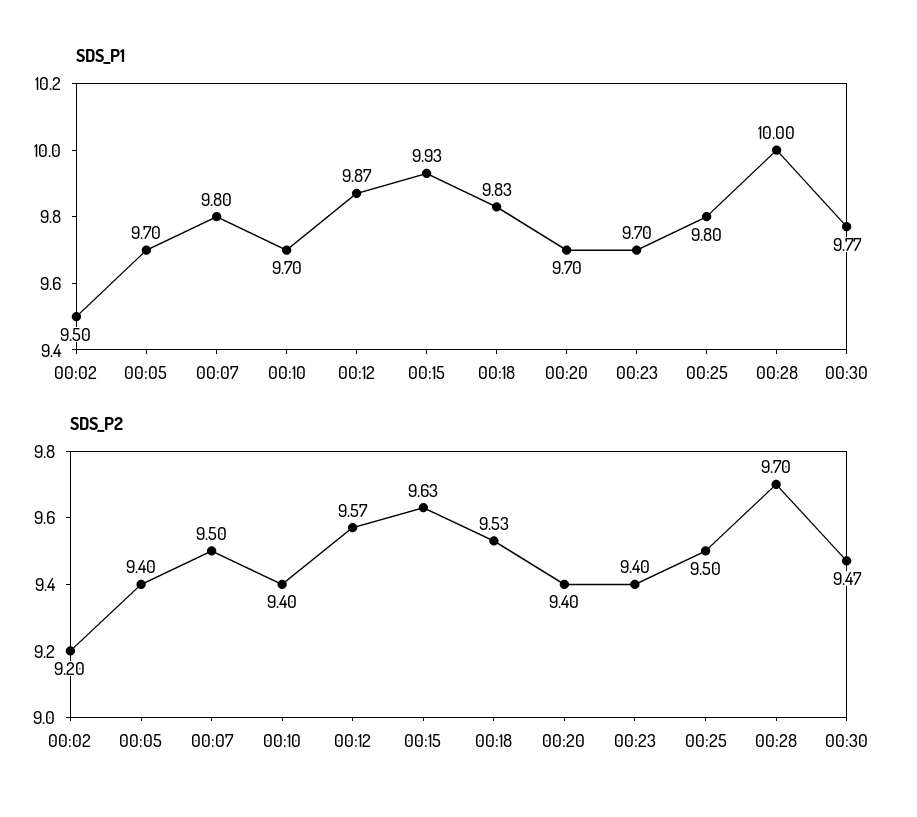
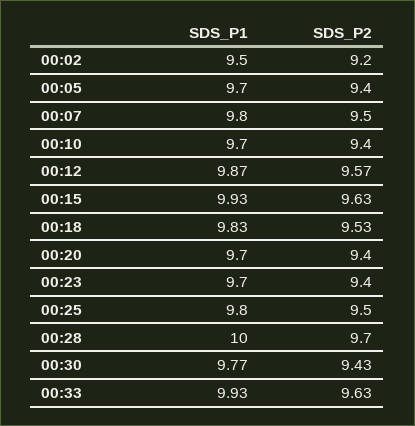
SDS_P2, 00:30: 9.47 -> 9.43
SDS_P1, 00:33: none -> 9.93
SDS_P2, 00:33: none -> 9.63

